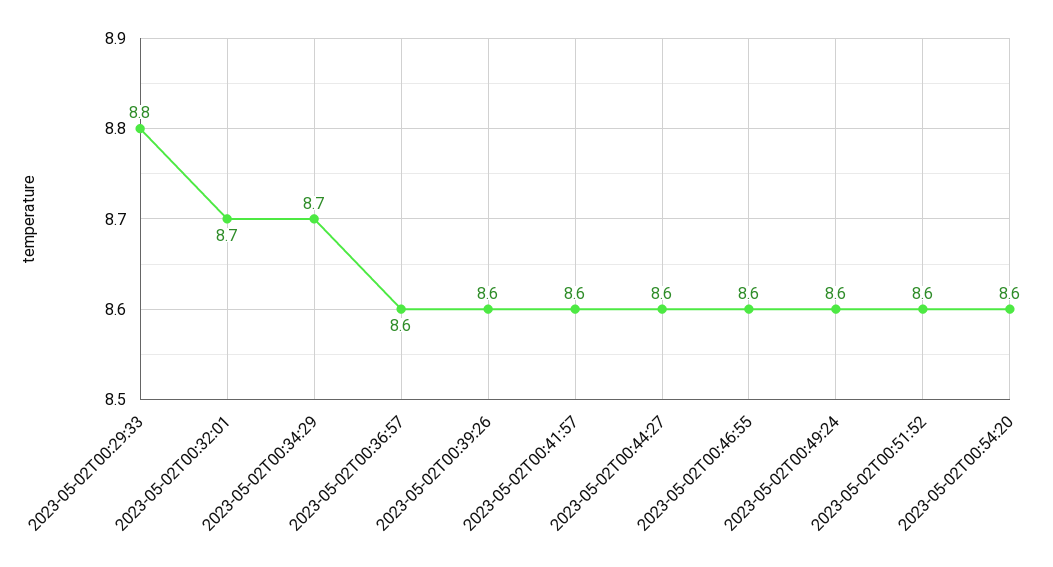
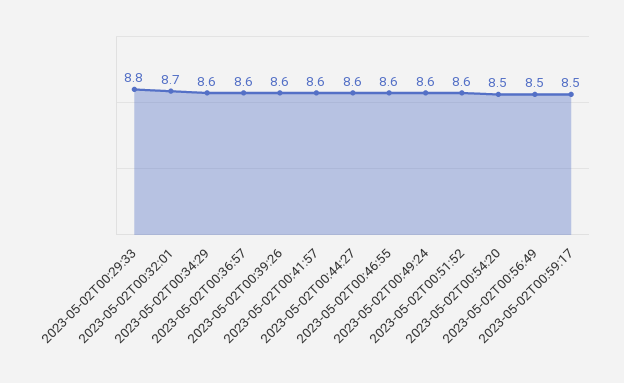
2023-05-02T00:34:29: 8.7 -> 8.6
2023-05-02T00:54:20: 8.6 -> 8.5
2023-05-02T00:56:49: none -> 8.5
2023-05-02T00:59:17: none -> 8.5

